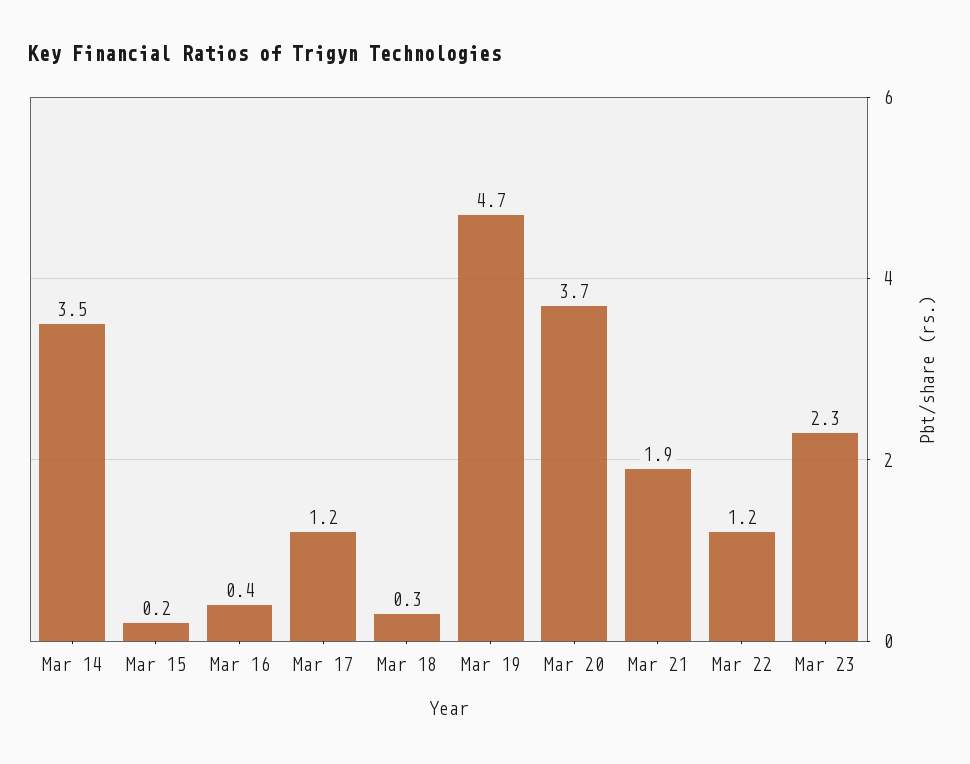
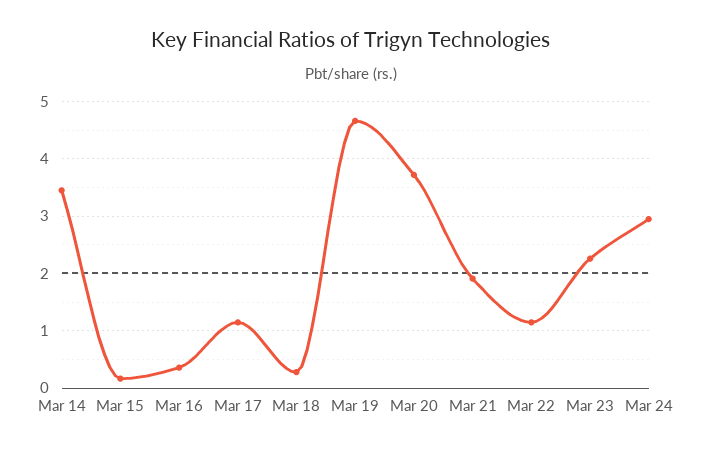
Mar 24: none -> 3

